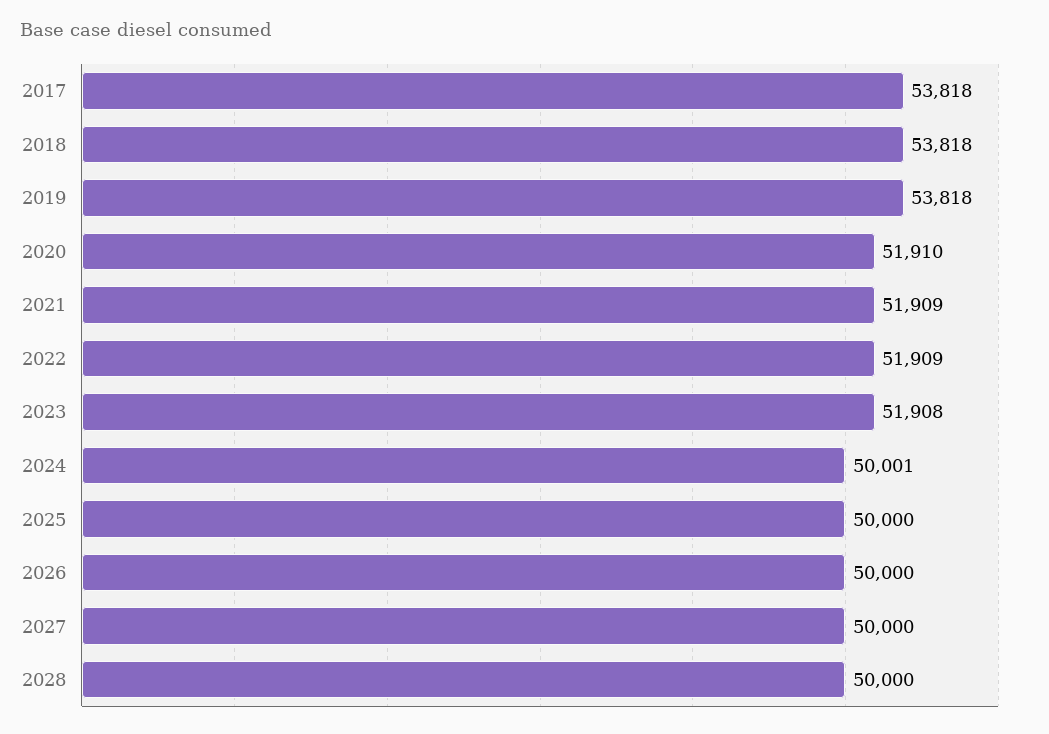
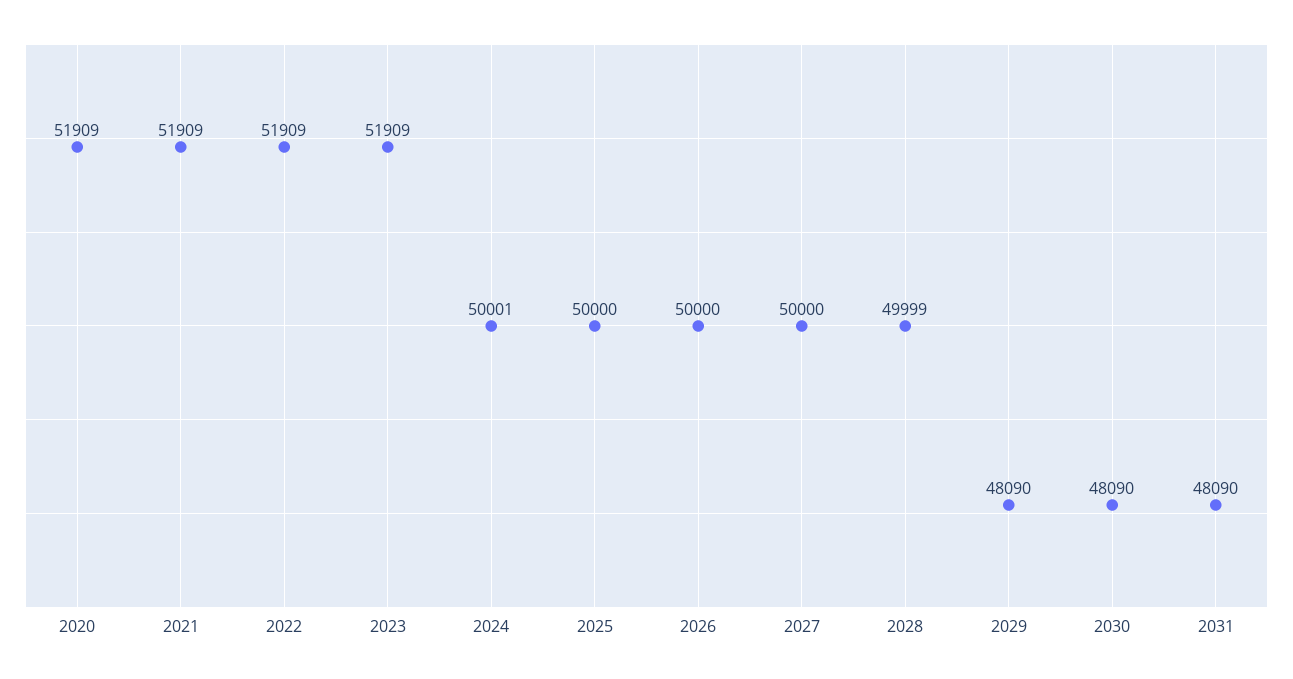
2017: 53818 -> none
2018: 53818 -> none
2019: 53818 -> none
2020: 51910 -> 51909
2023: 51908 -> 51909
2028: 50000 -> 49999
2029: none -> 48090
2030: none -> 48090
2031: none -> 48090

